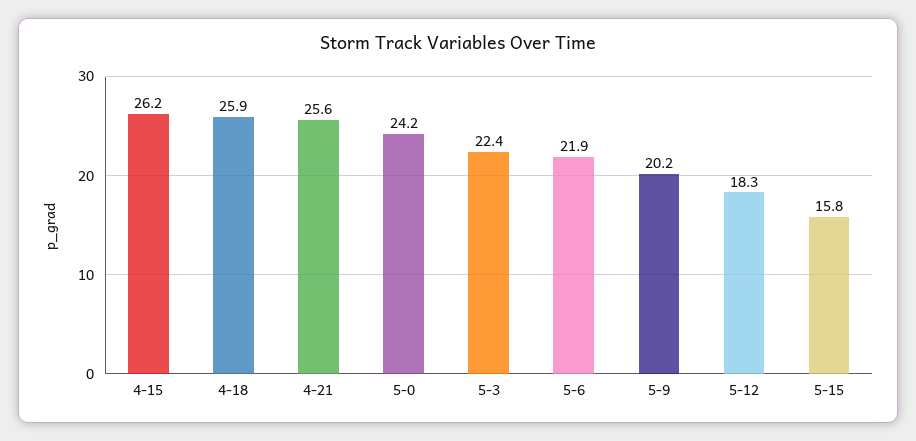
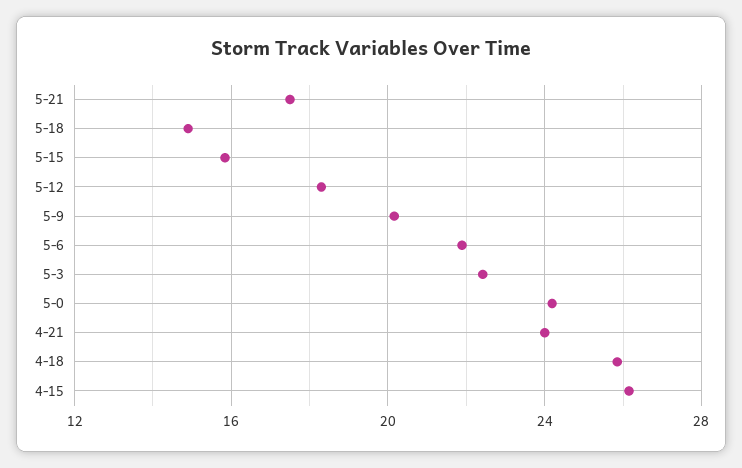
4-21: 25.6 -> 24
5-21: none -> 17.5
5-18: none -> 15

